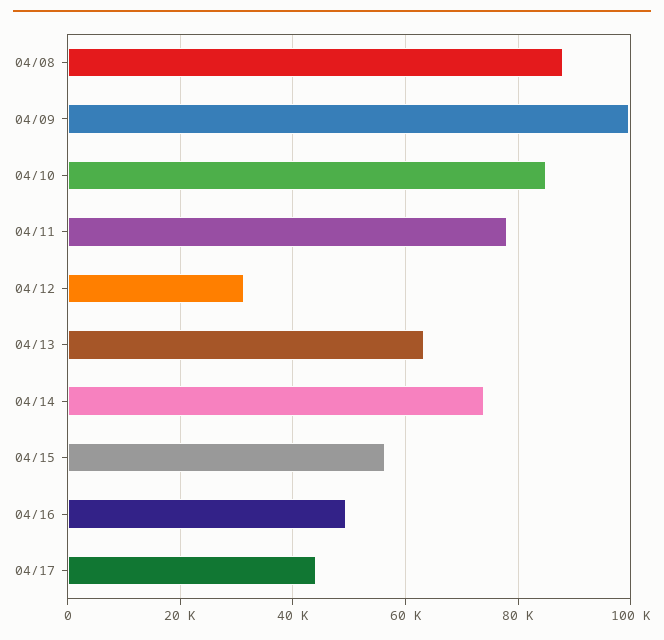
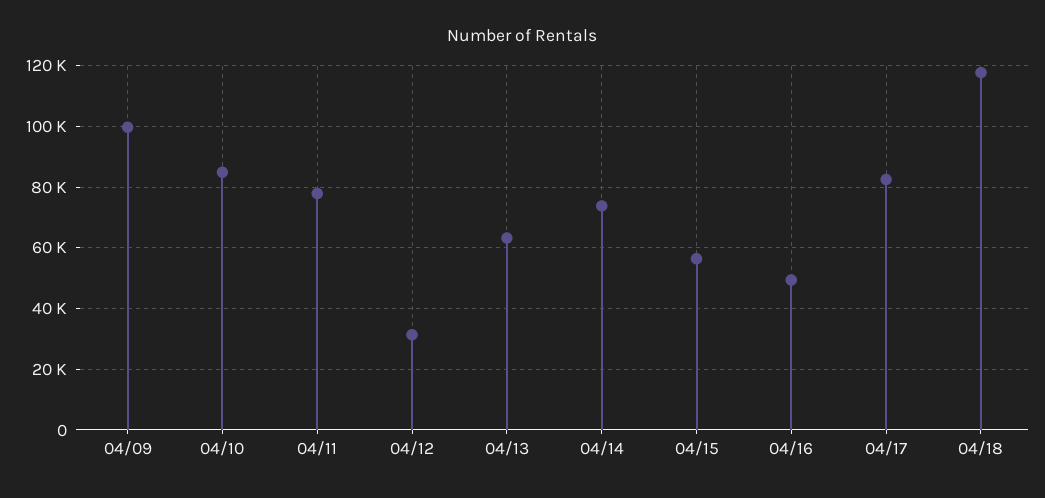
04/08: 88000 -> none
04/17: 44000 -> 82000
04/18: none -> 118000

